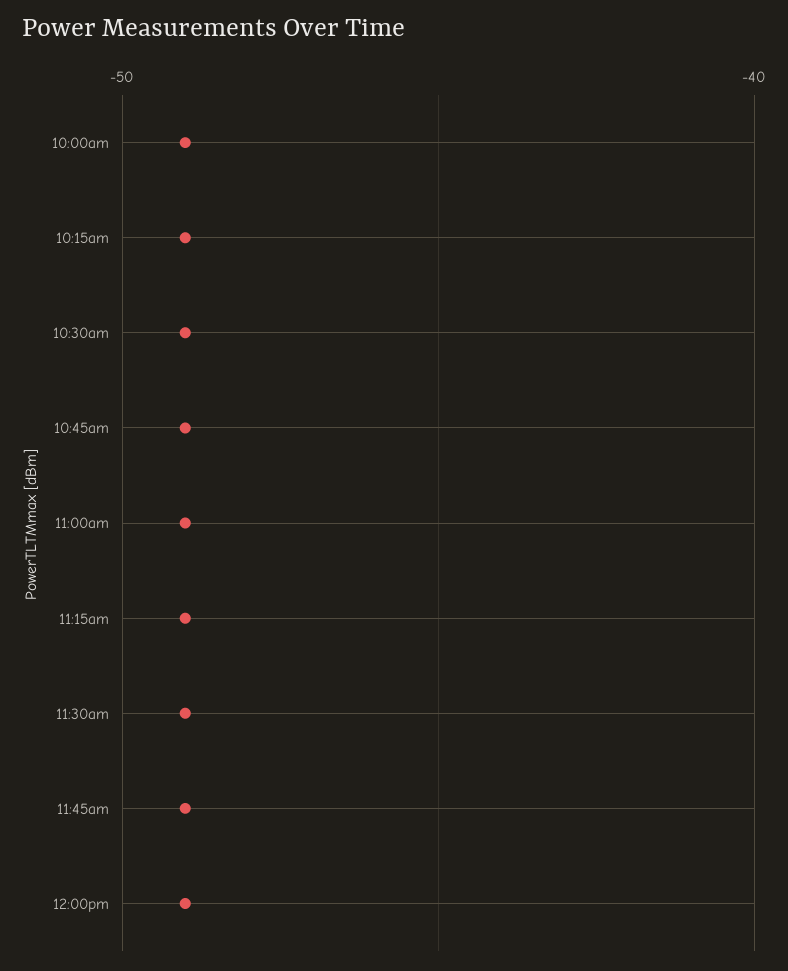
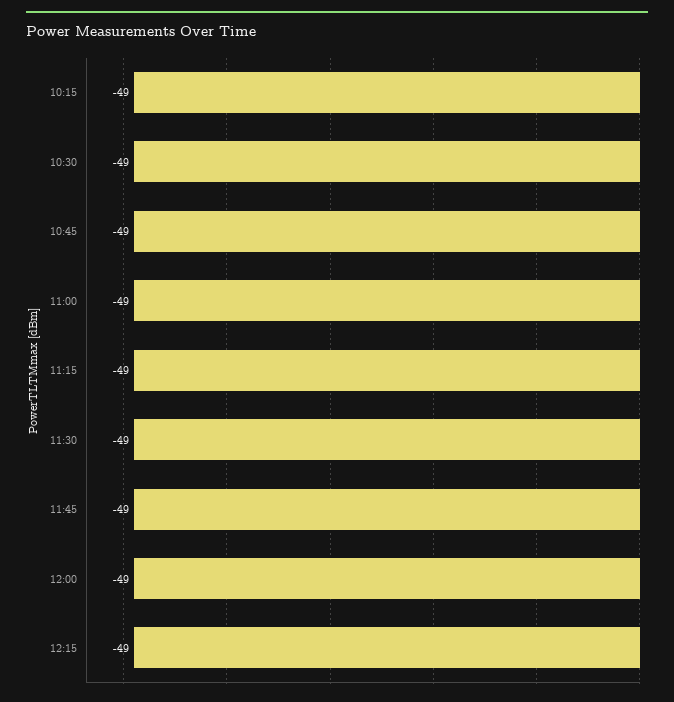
10:00am: -49 -> none
12:15: none -> -49

